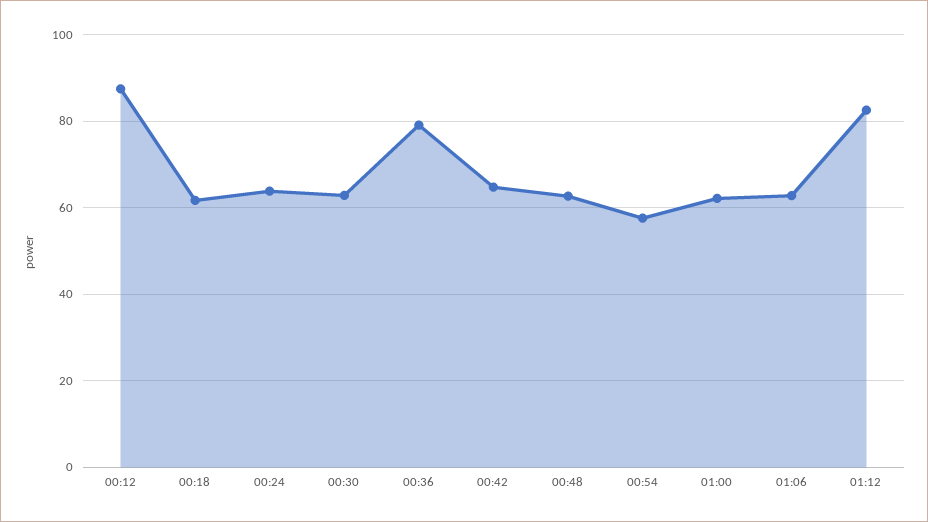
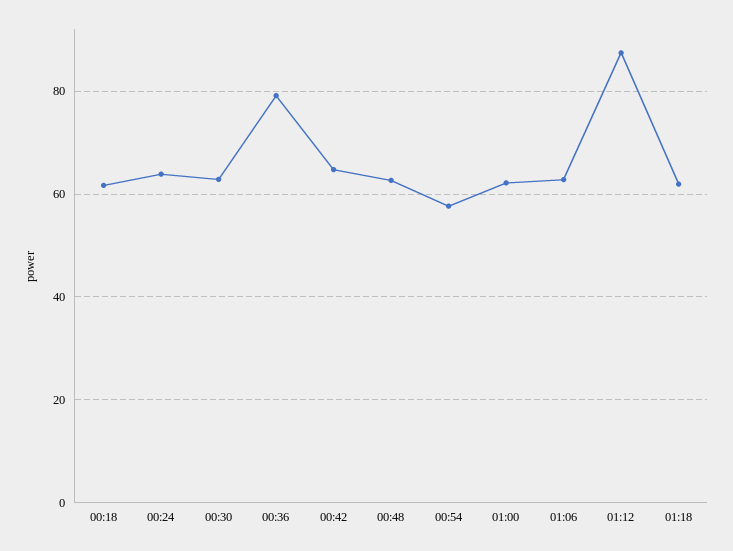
00:12: 88 -> none
01:12: 82 -> 88
01:18: none -> 62

